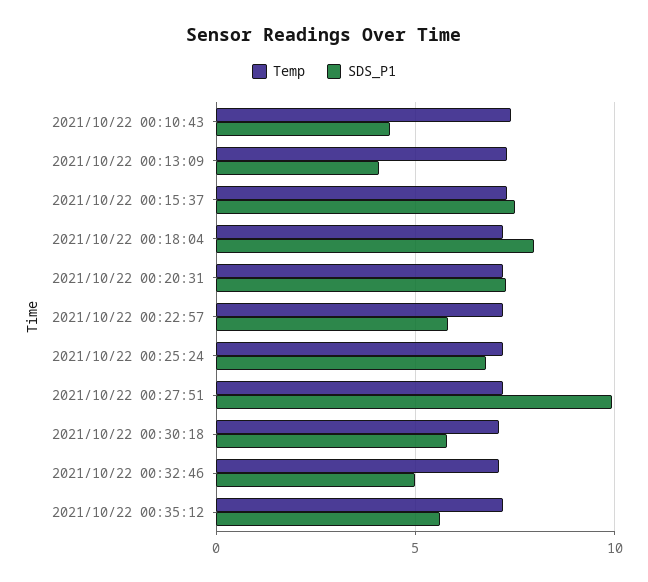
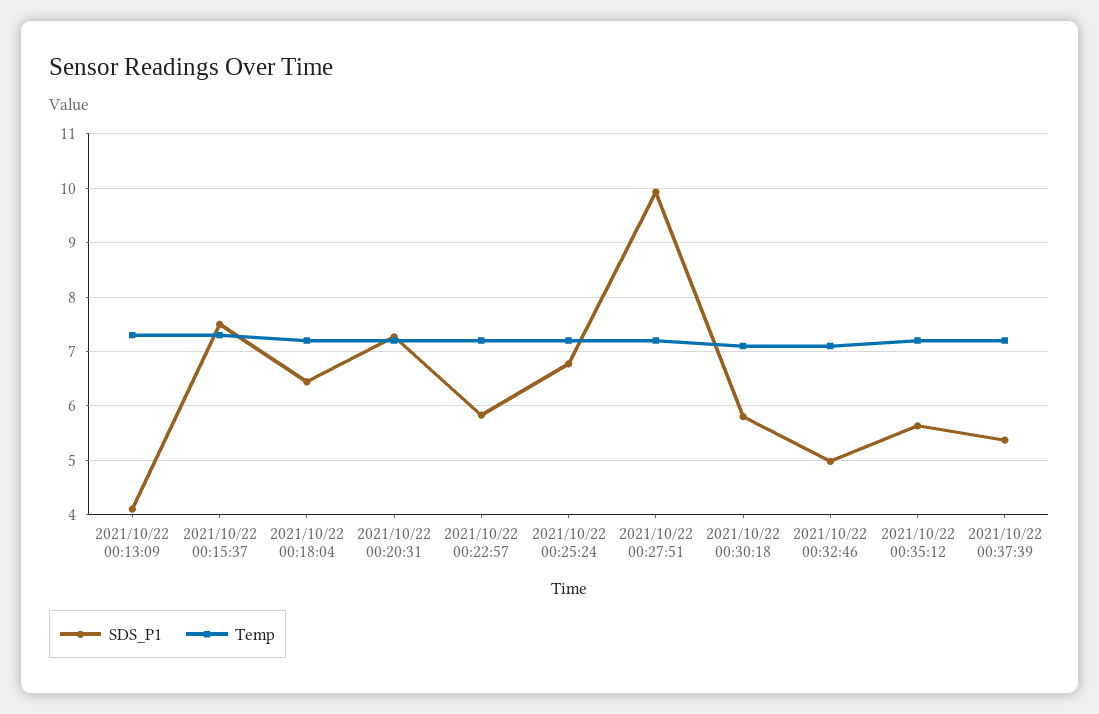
Temp, 2021/10/22 00:10:43: 7.5 -> none
SDS_P1, 2021/10/22 00:10:43: 4.5 -> none
SDS_P1, 2021/10/22 00:18:04: 8 -> 6.4
SDS_P1, 2021/10/22 00:37:39: none -> 5.4
Temp, 2021/10/22 00:37:39: none -> 7.2

